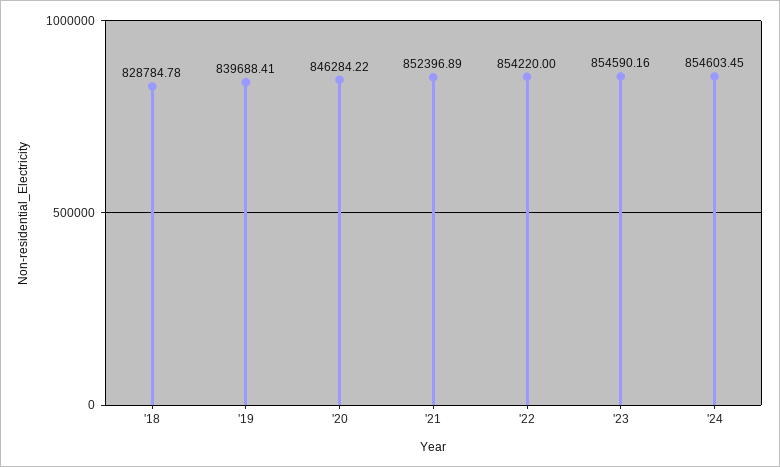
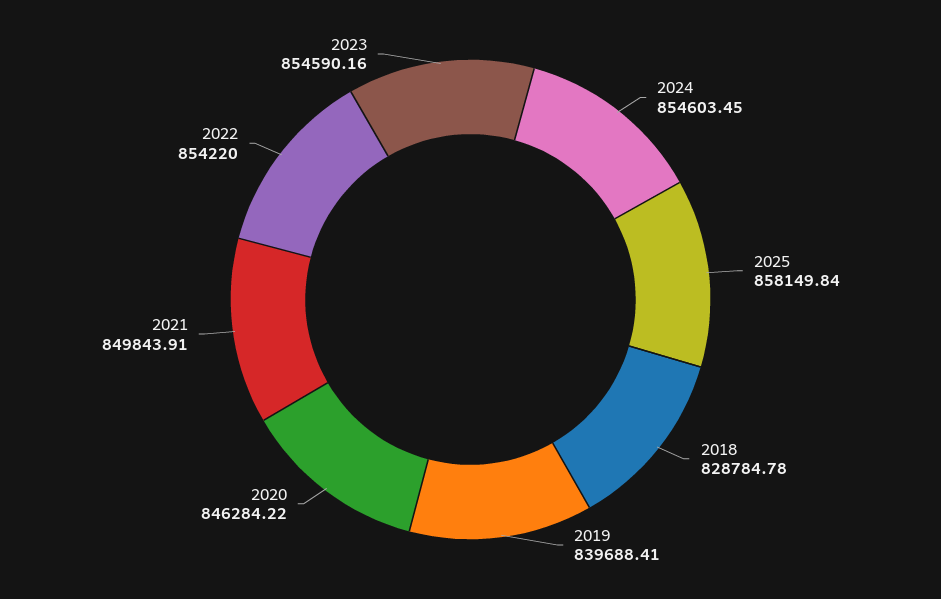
'21: 852396.89 -> 849843.91
2025: none -> 858149.84

